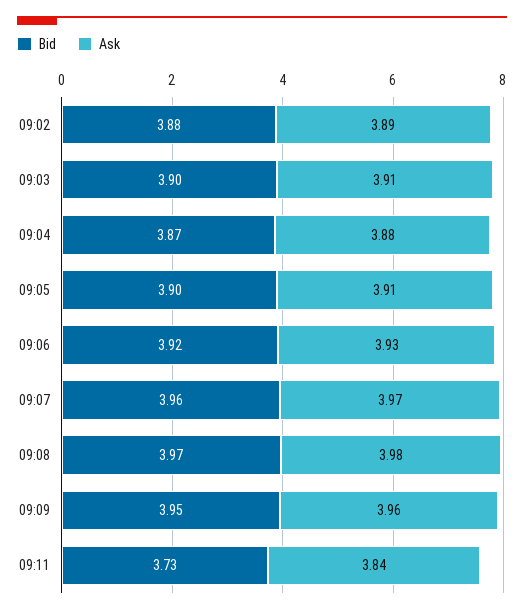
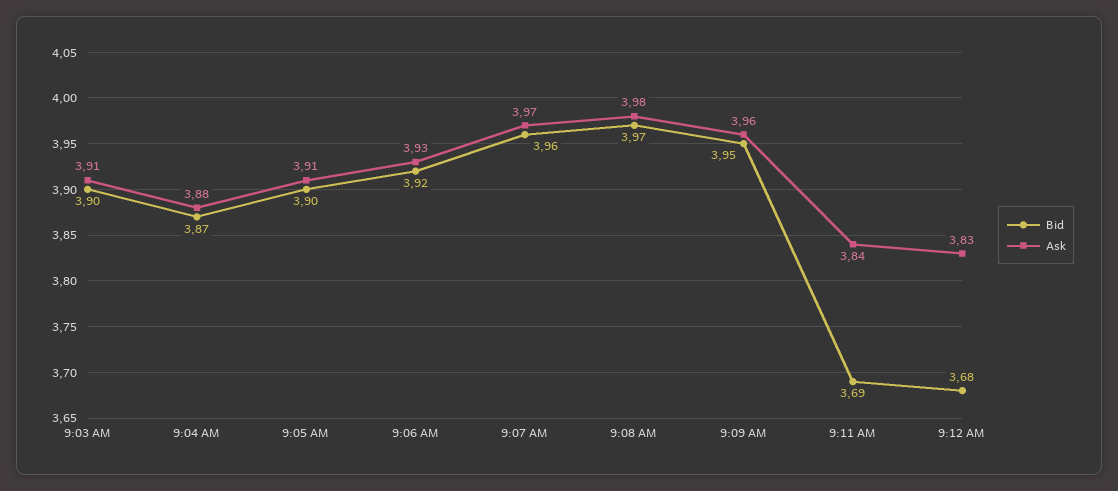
Bid, 09:02: 3.88 -> none
Ask, 09:02: 3.89 -> none
Bid, 09:11: 3.73 -> 3.69
Bid, 9:12 AM: none -> 3.68
Ask, 9:12 AM: none -> 3.83

